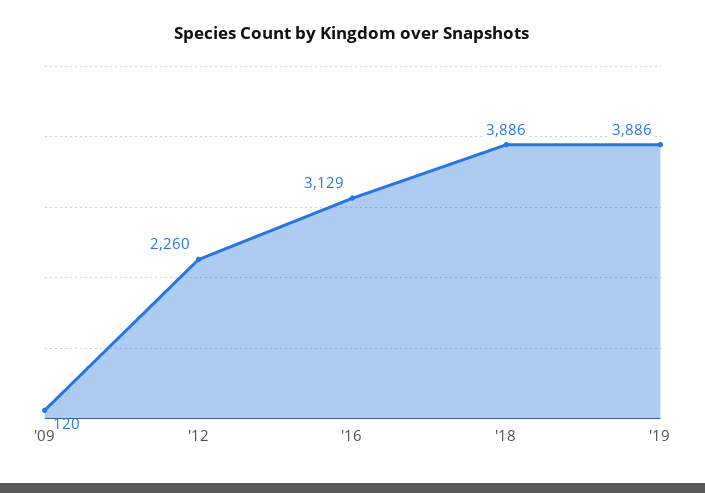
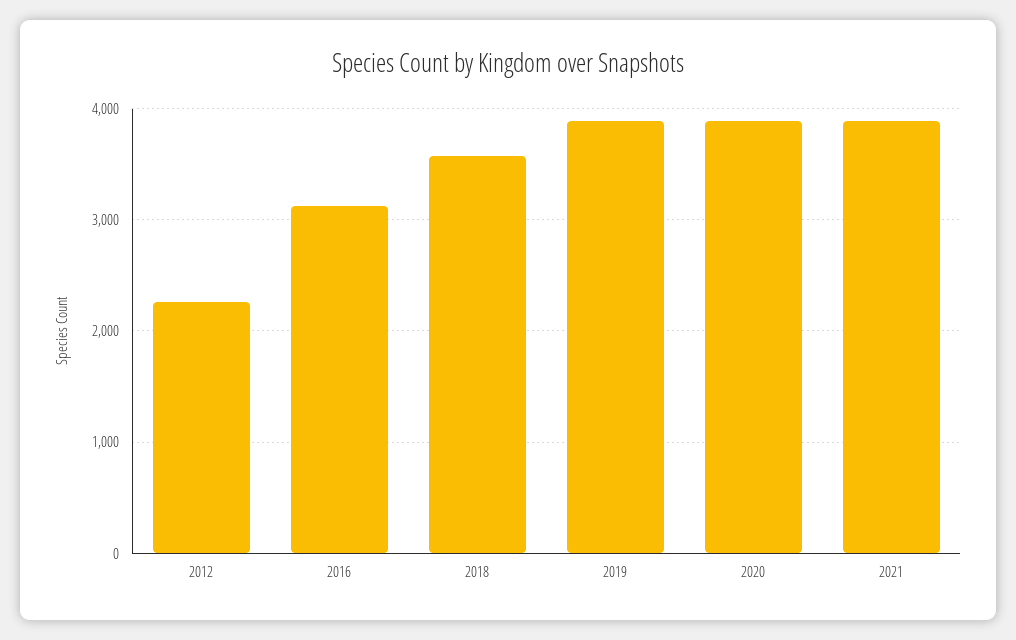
'09: 120 -> none
'18: 3886 -> 3600
2020: none -> 3900
2021: none -> 3900

